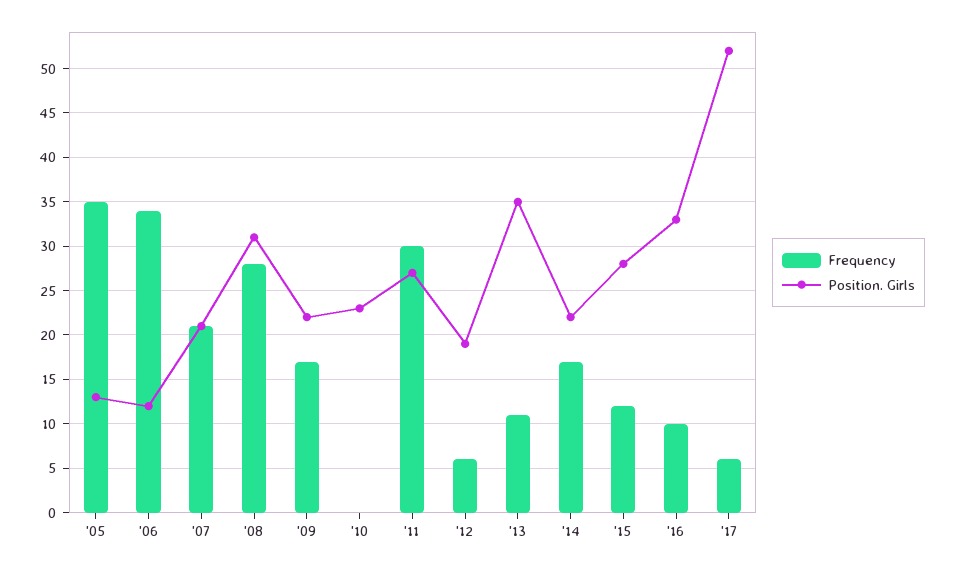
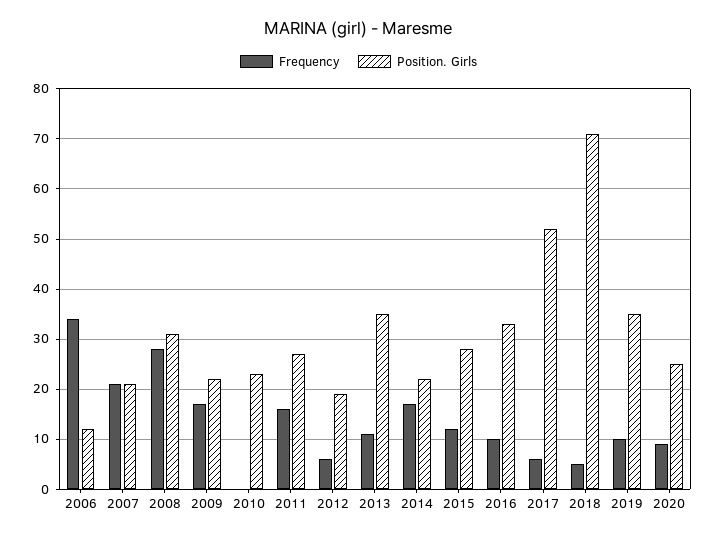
Frequency, '05: 35 -> none
Position. Girls, '05: 13 -> none
Frequency, '11: 30 -> 15
Frequency, 2018: none -> 5
Position. Girls, 2018: none -> 70
Frequency, 2019: none -> 10
Position. Girls, 2019: none -> 35
Frequency, 2020: none -> 10
Position. Girls, 2020: none -> 25

